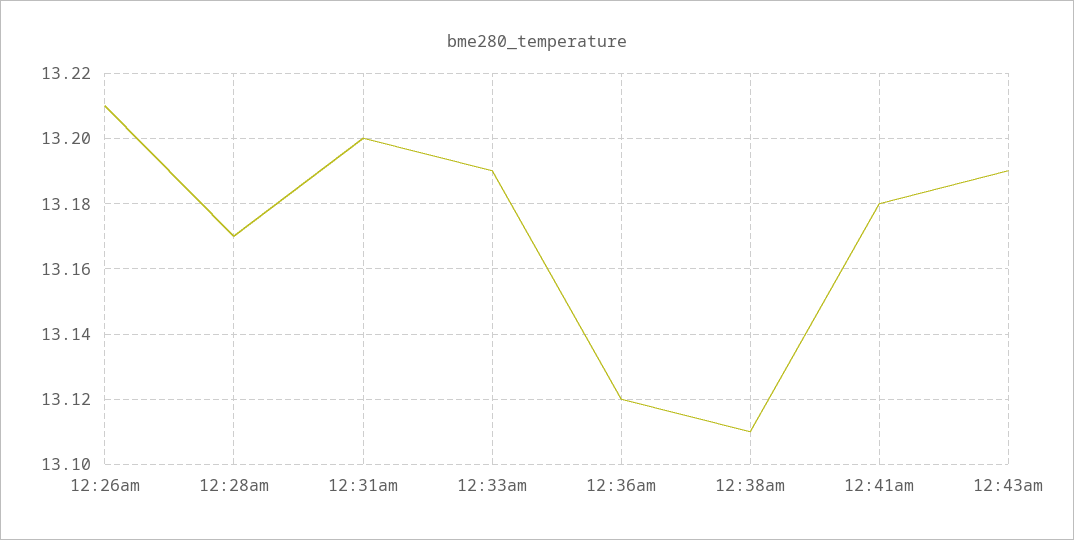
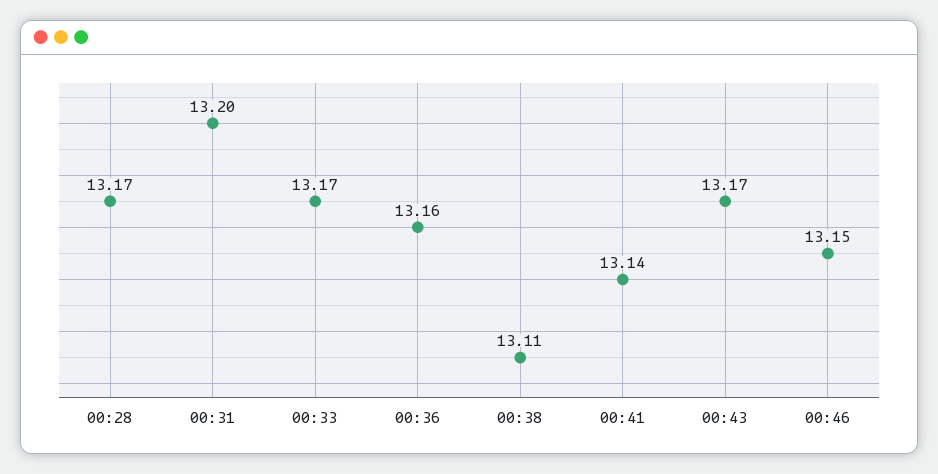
12:26am: 13.21 -> none
12:33am: 13.19 -> 13.17
12:36am: 13.12 -> 13.16
12:41am: 13.18 -> 13.14
12:43am: 13.19 -> 13.17
00:46: none -> 13.15

